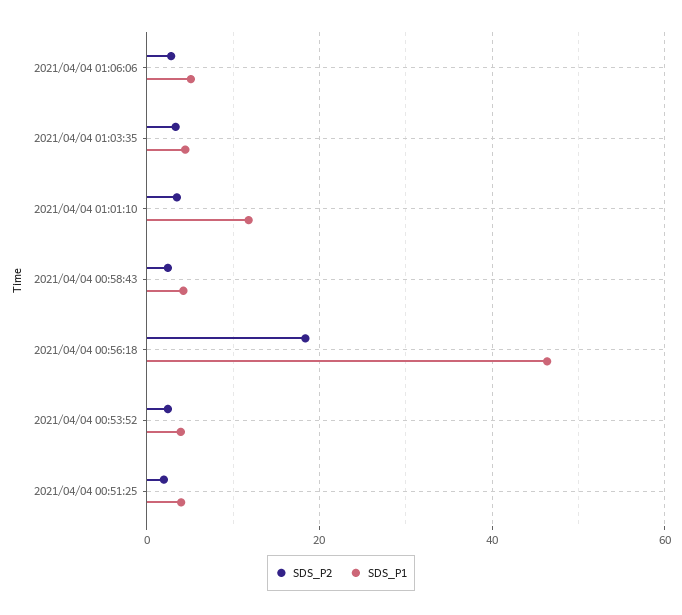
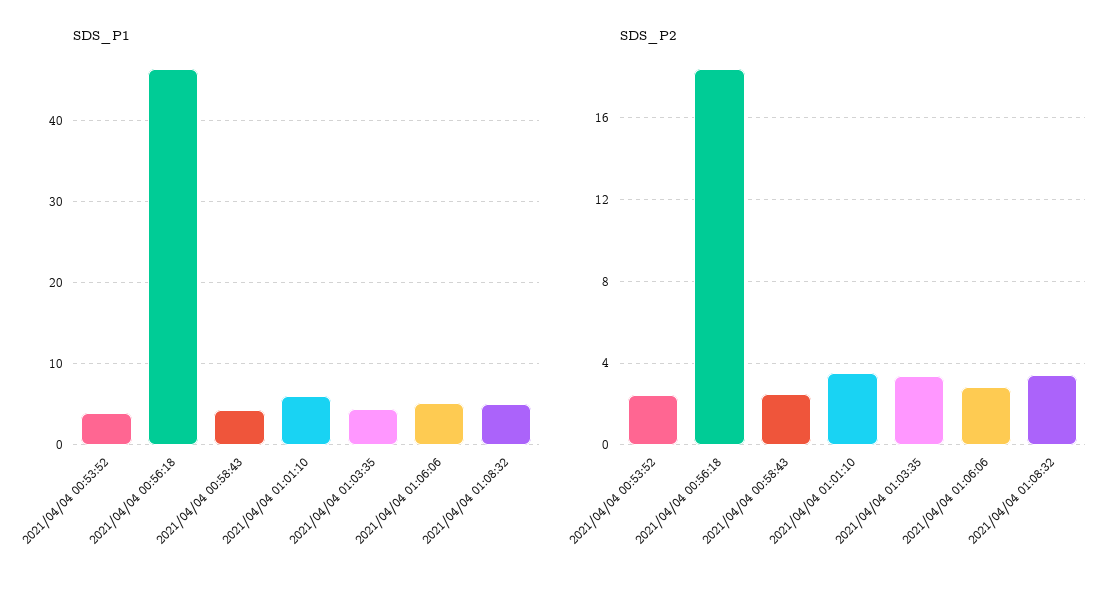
SDS_P1, 2021/04/04 01:01:10: 12 -> 6
SDS_P2, 2021/04/04 00:51:25: 2 -> none
SDS_P1, 2021/04/04 00:51:25: 4 -> none
SDS_P1, 2021/04/04 01:08:32: none -> 5
SDS_P2, 2021/04/04 01:08:32: none -> 3.5

